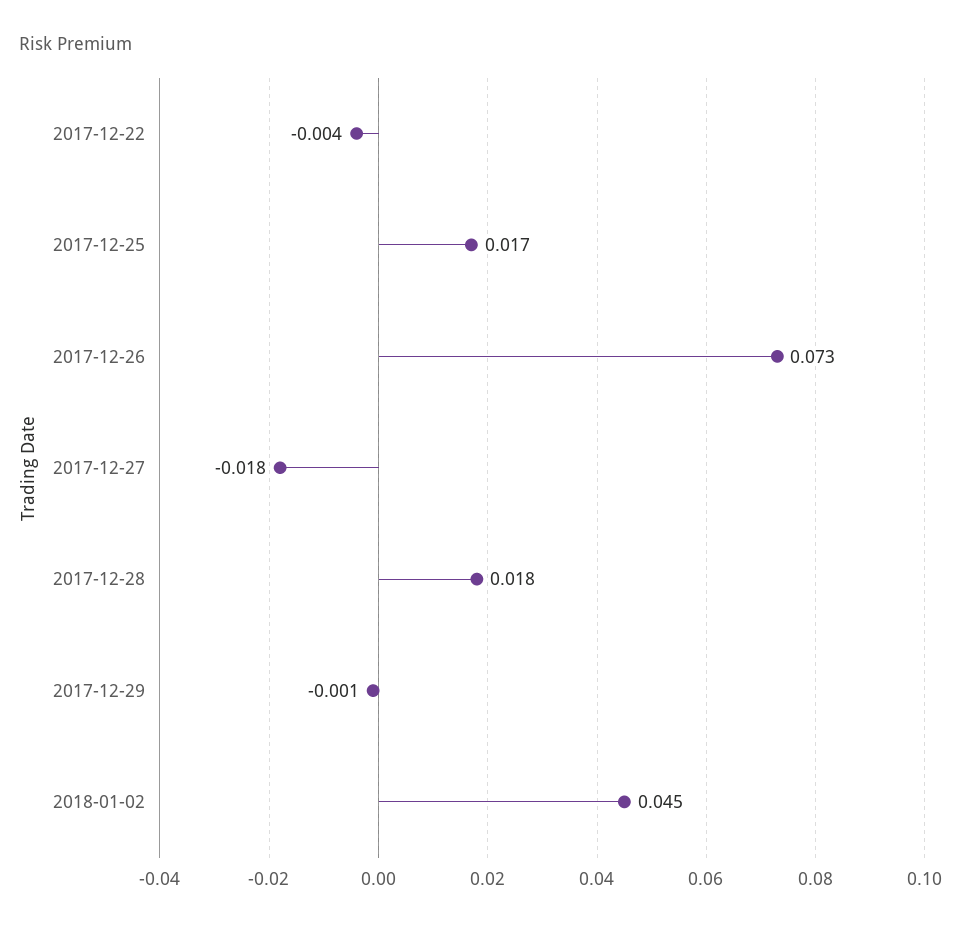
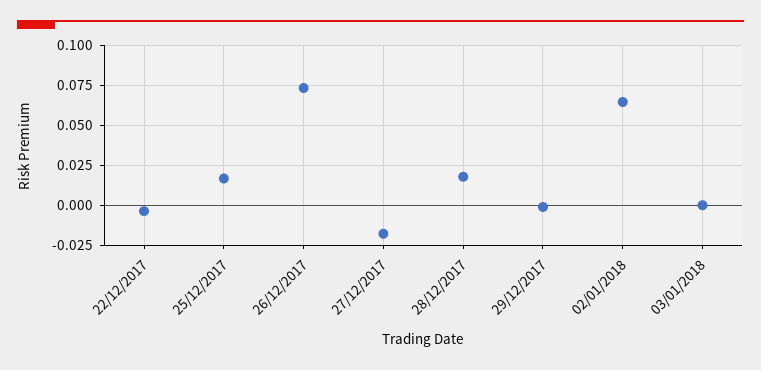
2018-01-02: 0.045 -> 0.065
03/01/2018: none -> 0

